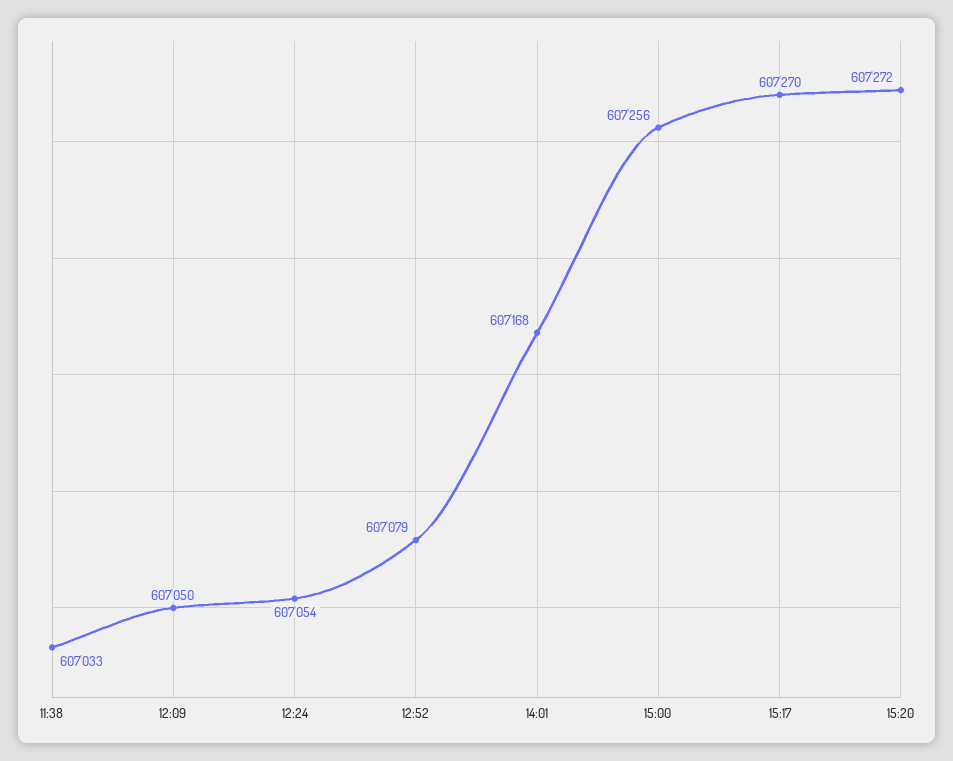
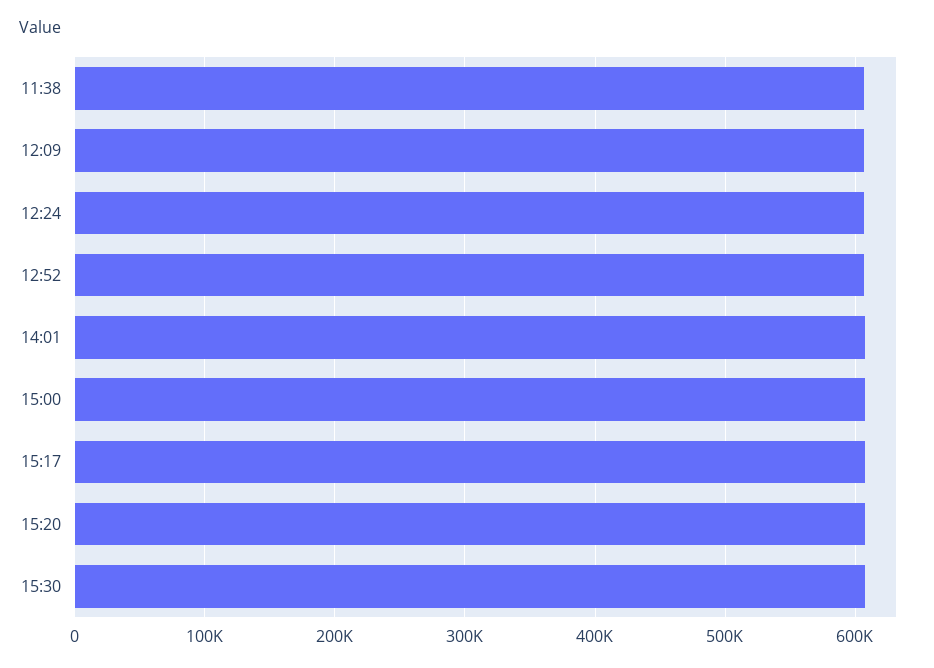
15:30: none -> 610000

